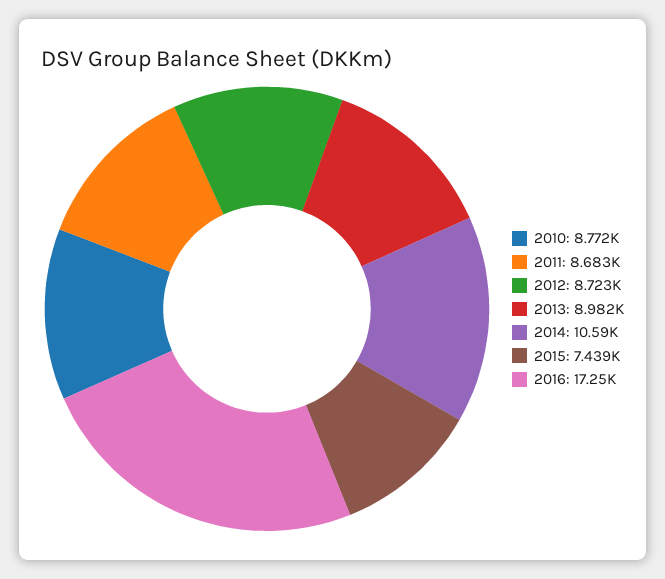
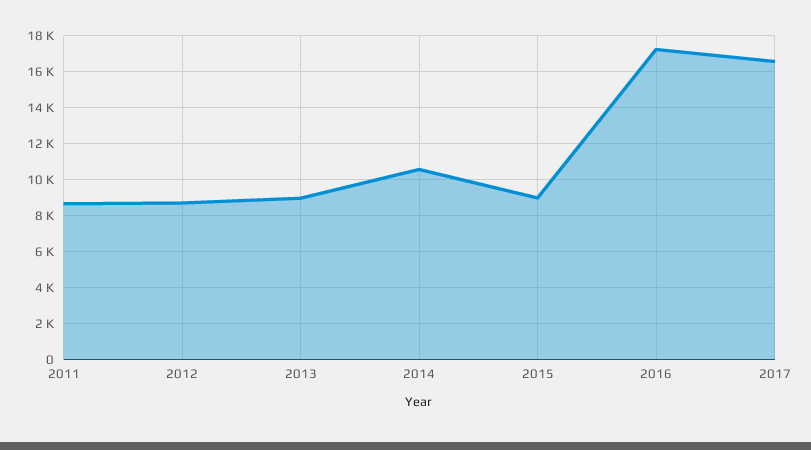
2010: 8772 -> none
2015: 7439 -> 9000
2017: none -> 16500

